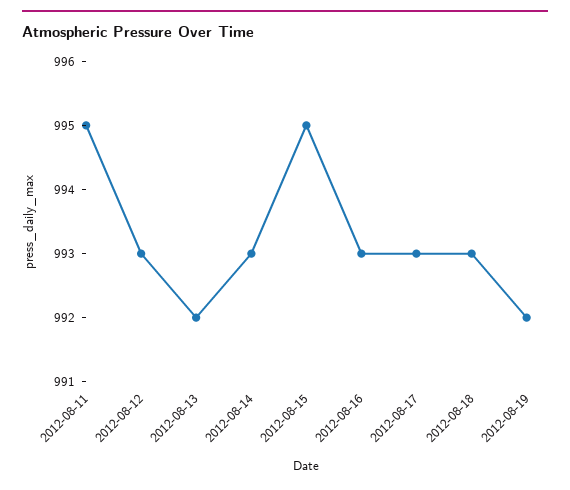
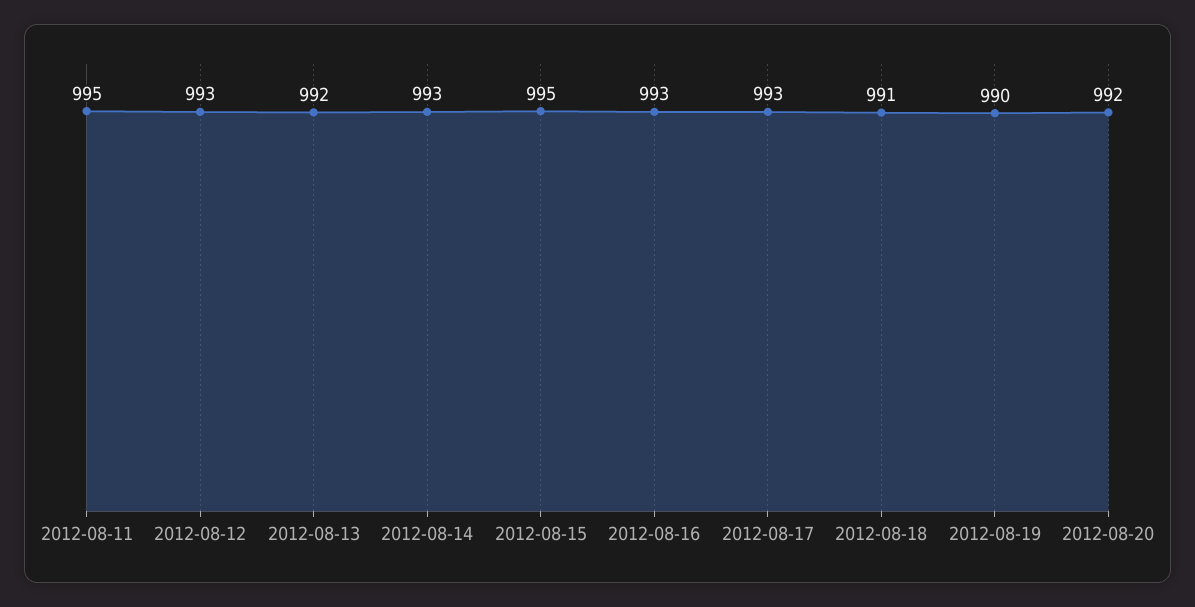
2012-08-18: 993 -> 991
2012-08-19: 992 -> 990
2012-08-20: none -> 992

